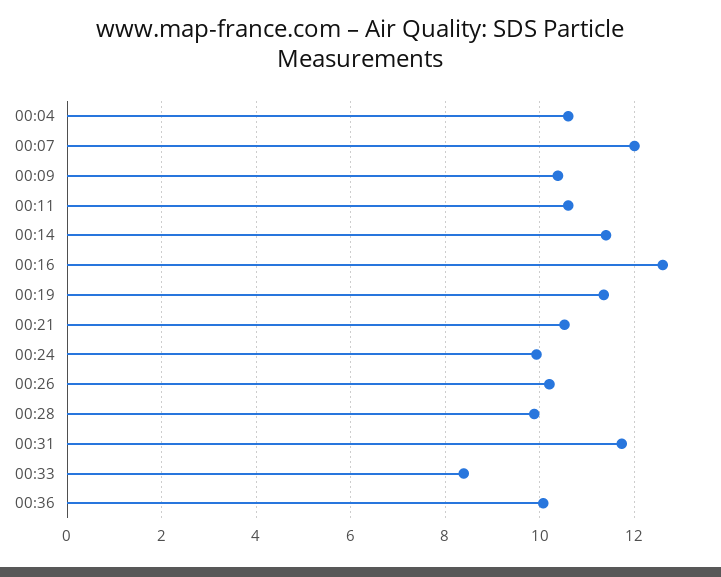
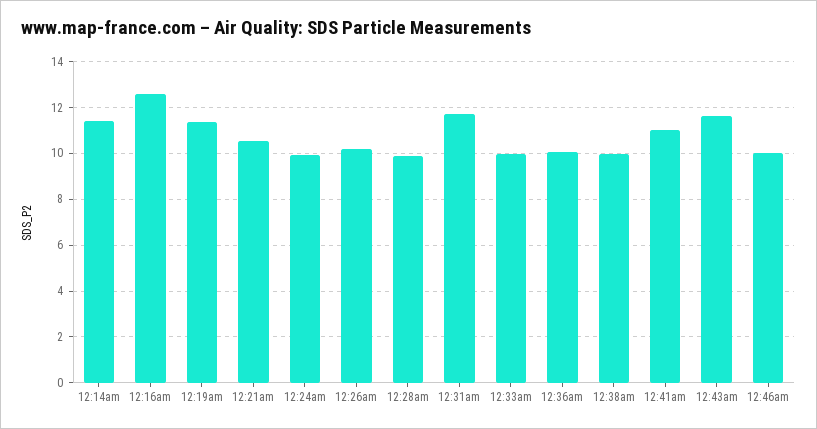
00:04: 10.6 -> none
00:07: 12 -> none
00:09: 10.4 -> none
00:11: 10.6 -> none
00:33: 8.4 -> 10
12:38am: none -> 10
12:41am: none -> 11
12:43am: none -> 11.5
12:46am: none -> 10

